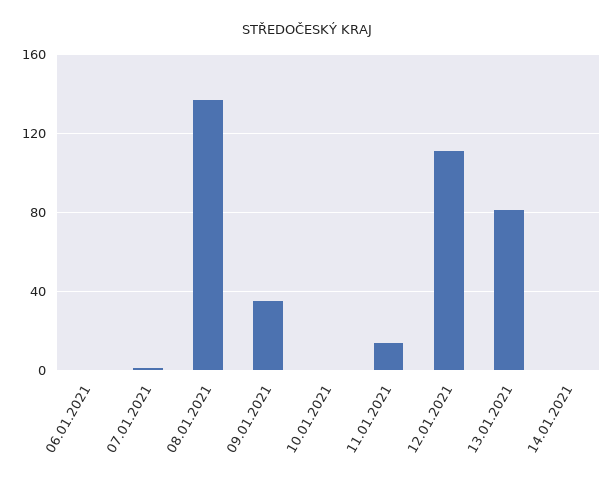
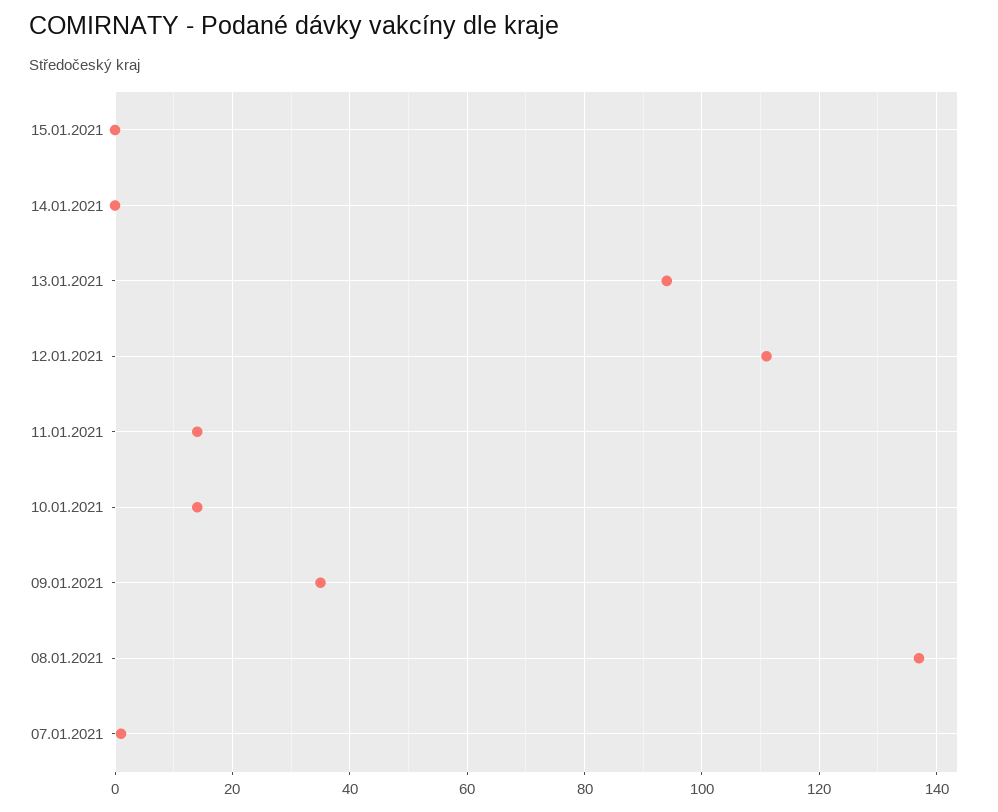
06.01.2021: 0 -> none
10.01.2021: 0 -> 15
13.01.2021: 80 -> 95
15.01.2021: none -> 0

